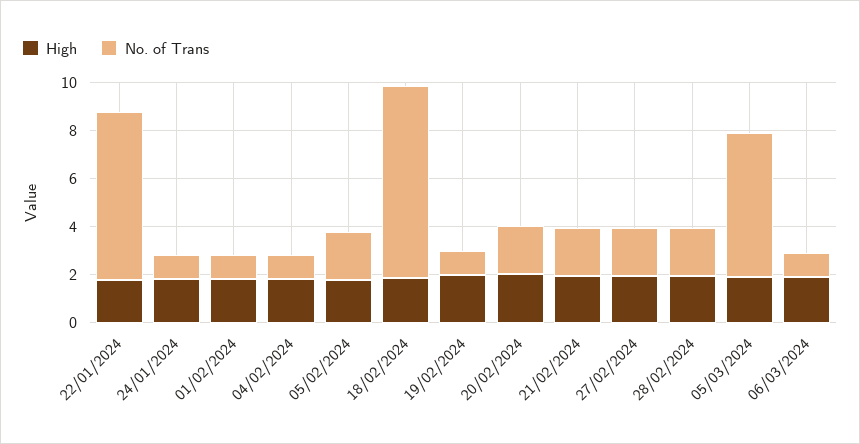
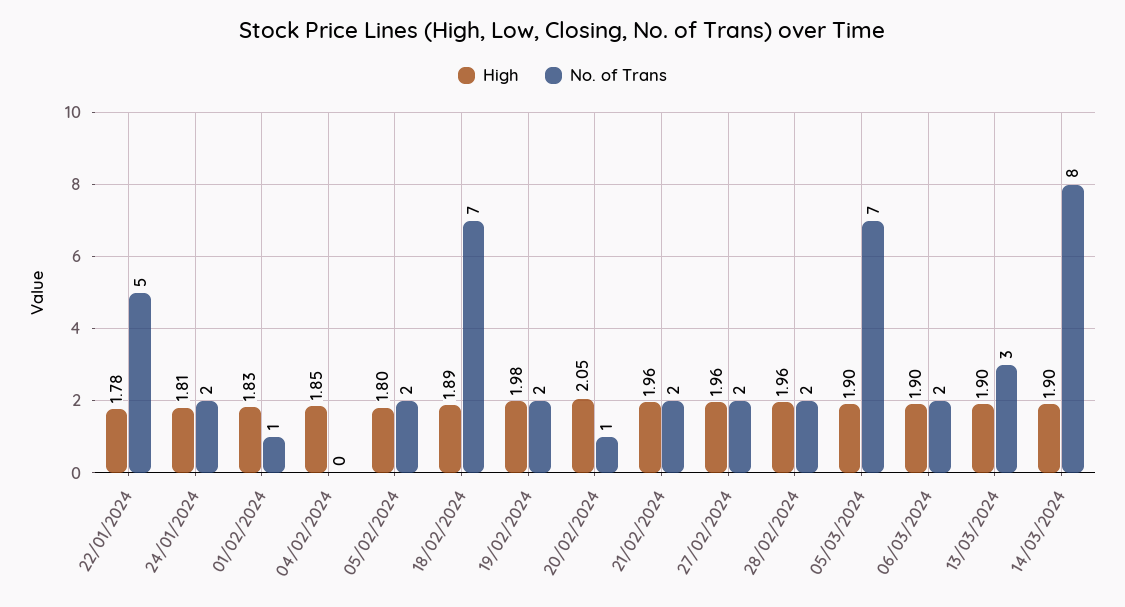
No. of Trans, 22/01/2024: 7 -> 5
No. of Trans, 24/01/2024: 1 -> 2
No. of Trans, 04/02/2024: 1 -> 0
No. of Trans, 18/02/2024: 8 -> 7
No. of Trans, 19/02/2024: 1 -> 2
No. of Trans, 20/02/2024: 2 -> 1
No. of Trans, 05/03/2024: 6 -> 7
No. of Trans, 06/03/2024: 1 -> 2
High, 13/03/2024: none -> 1.9
No. of Trans, 13/03/2024: none -> 3
High, 14/03/2024: none -> 1.9
No. of Trans, 14/03/2024: none -> 8

